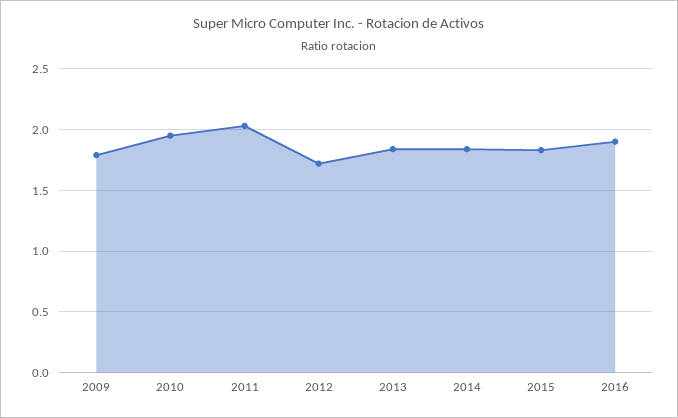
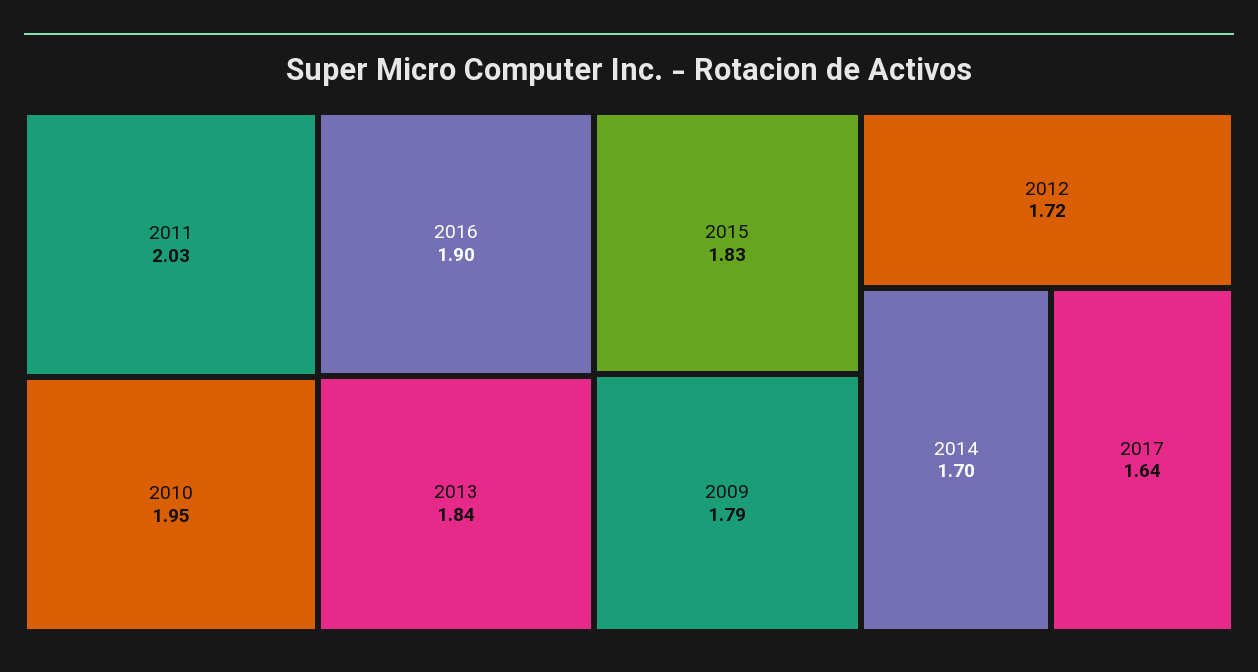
2014: 1.85 -> 1.7
2017: none -> 1.64

